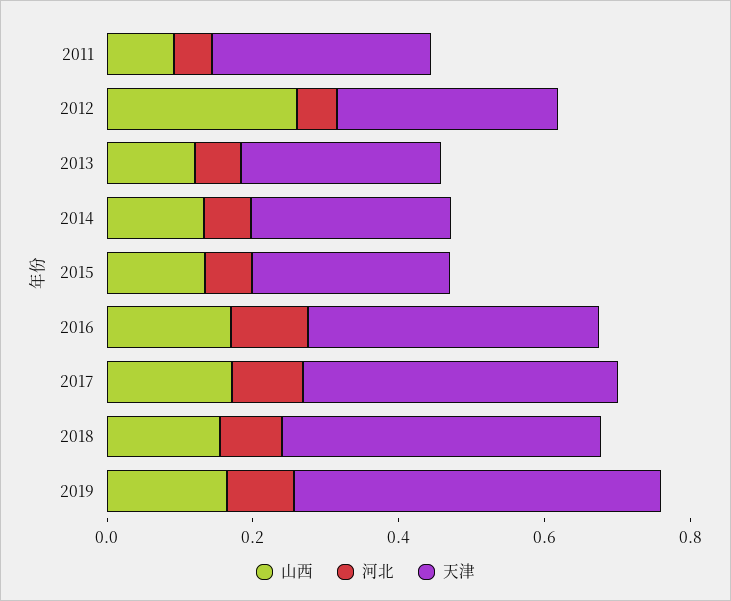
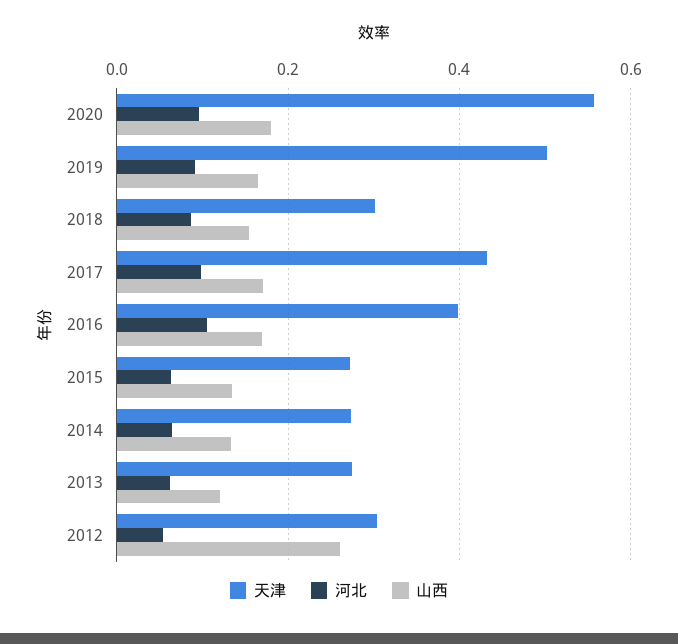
山西, 2011: 0.1 -> none
河北, 2011: 0.05 -> none
天津, 2011: 0.3 -> none
天津, 2018: 0.45 -> 0.3
天津, 2020: none -> 0.56
河北, 2020: none -> 0.1
山西, 2020: none -> 0.18

